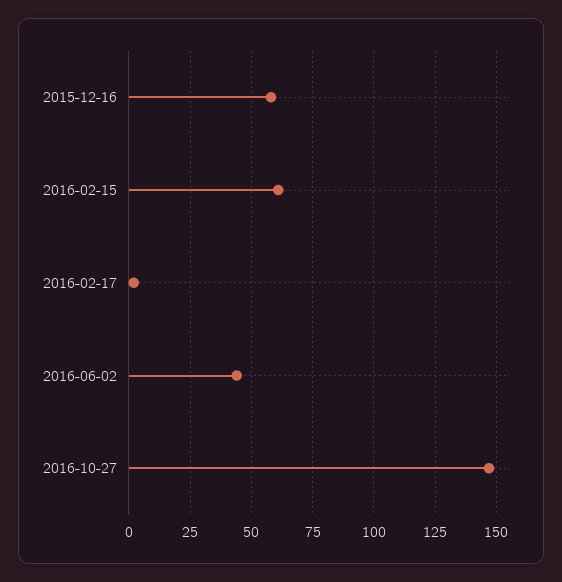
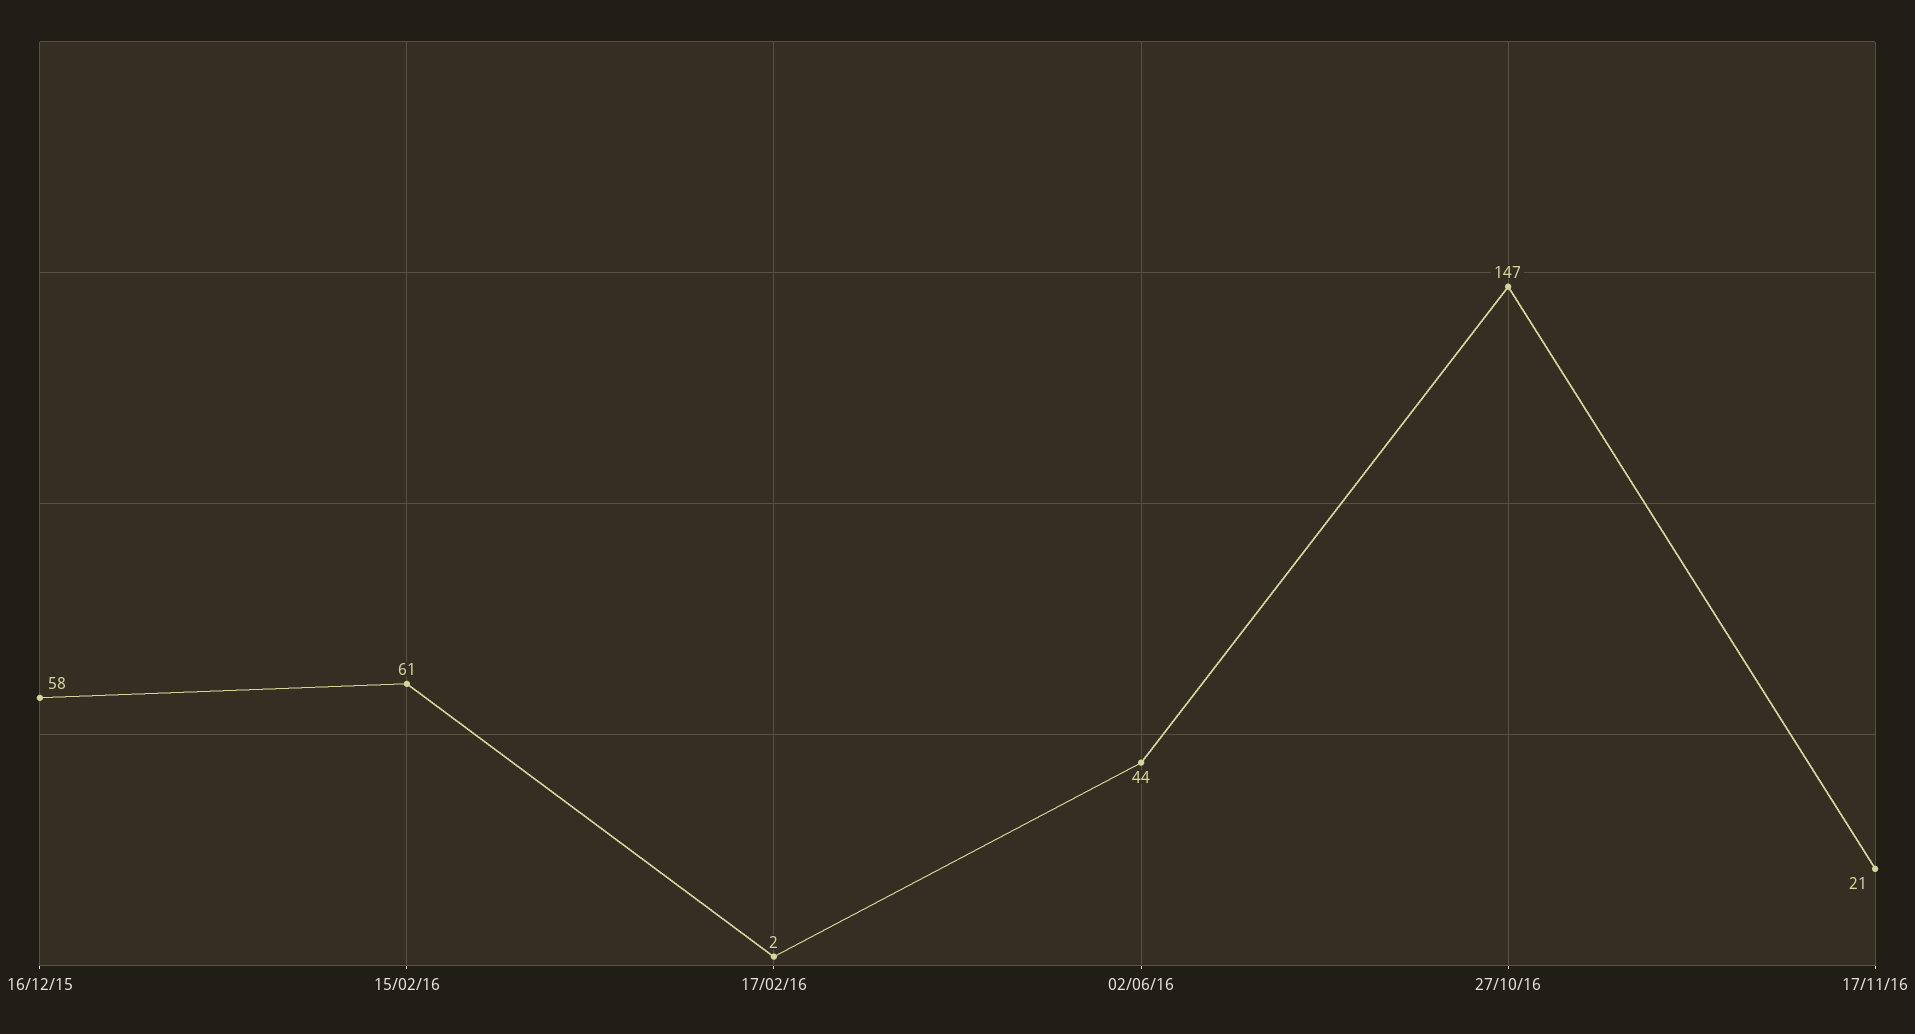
17/11/16: none -> 21

